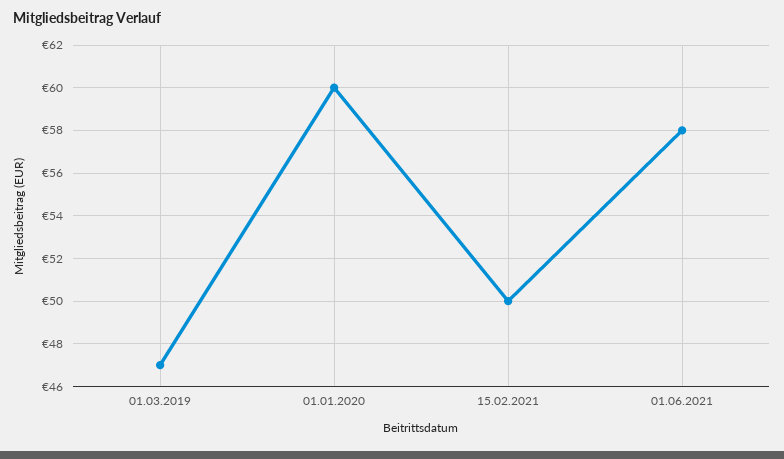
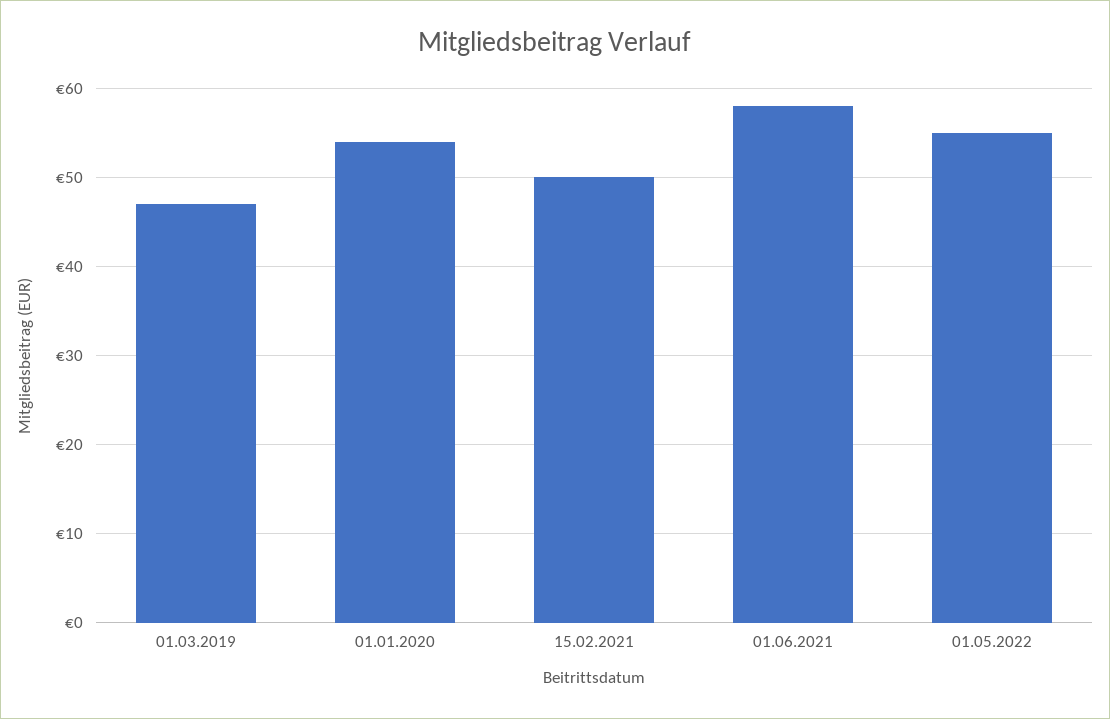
01.01.2020: 60 -> 54
01.05.2022: none -> 55

